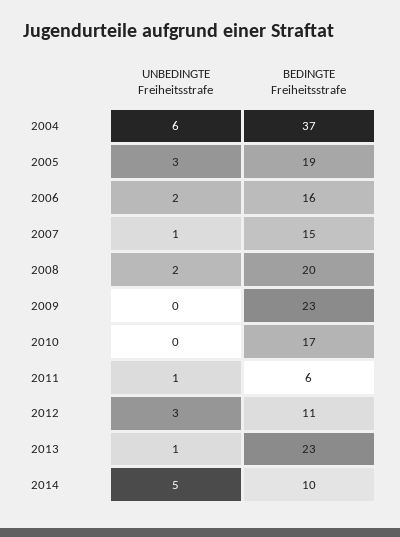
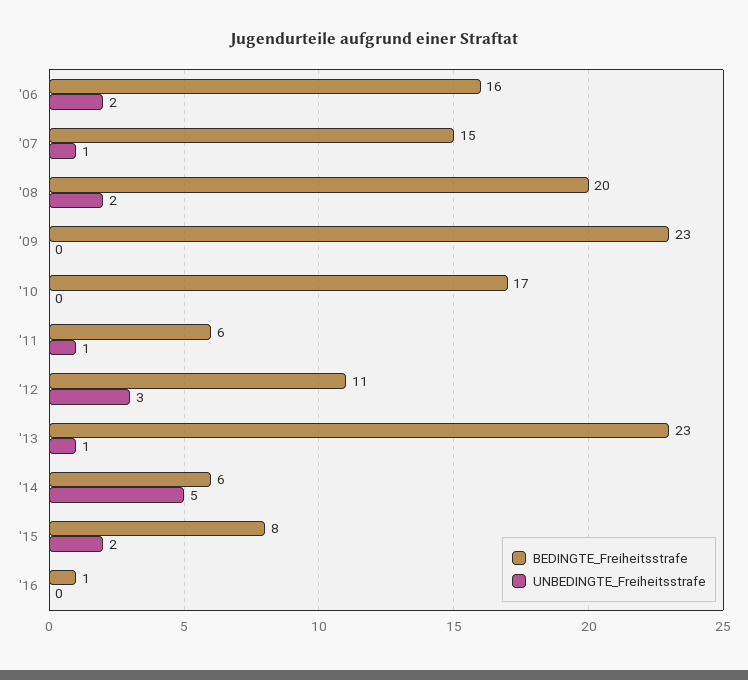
UNBEDINGTE Freiheitsstrafe, 2004: 6 -> none
BEDINGTE Freiheitsstrafe, 2004: 37 -> none
UNBEDINGTE Freiheitsstrafe, 2005: 3 -> none
BEDINGTE Freiheitsstrafe, 2005: 19 -> none
BEDINGTE Freiheitsstrafe, 2014: 10 -> 6
BEDINGTE Freiheitsstrafe, '15: none -> 8
UNBEDINGTE Freiheitsstrafe, '15: none -> 2
BEDINGTE Freiheitsstrafe, '16: none -> 1
UNBEDINGTE Freiheitsstrafe, '16: none -> 0

